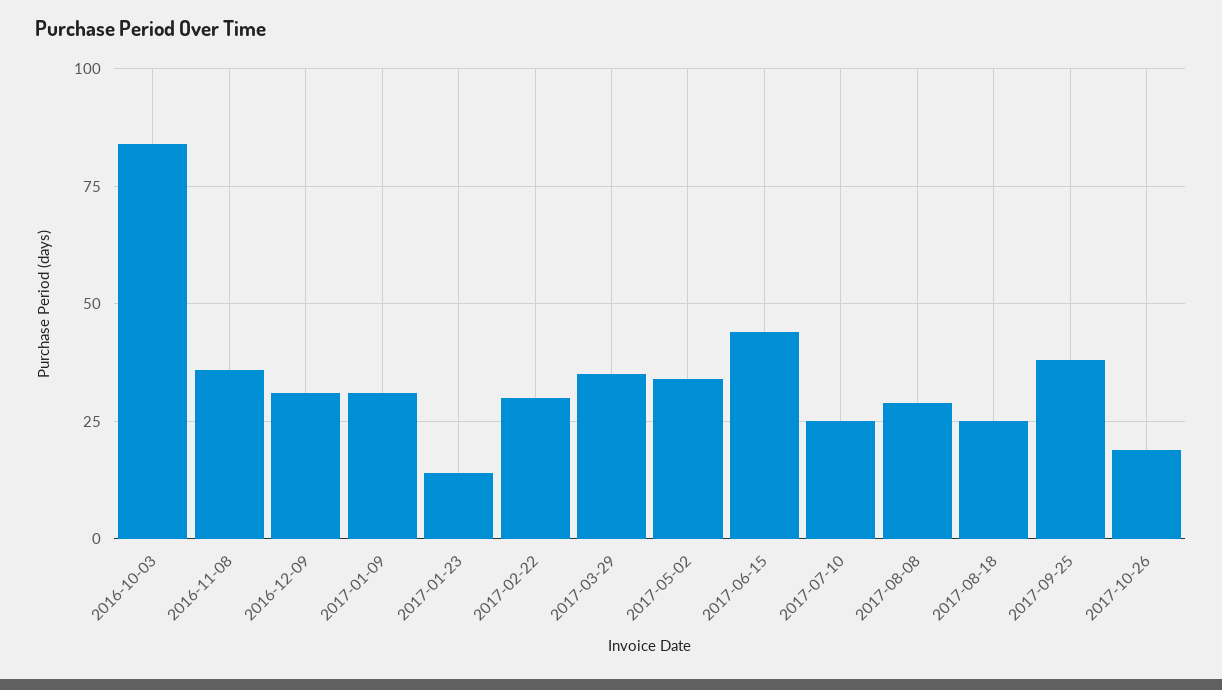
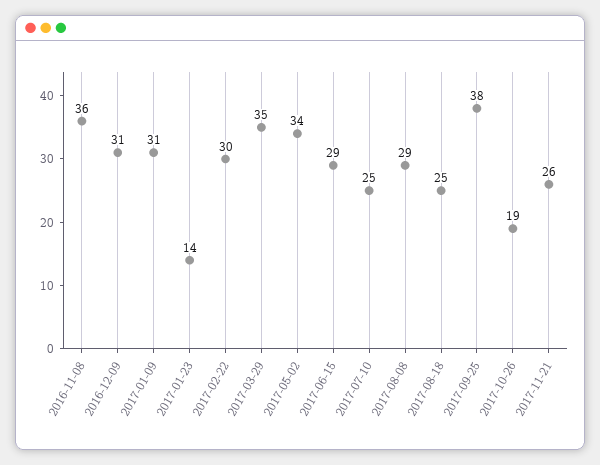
2016-10-03: 85 -> none
2017-06-15: 45 -> 29
2017-11-21: none -> 26

